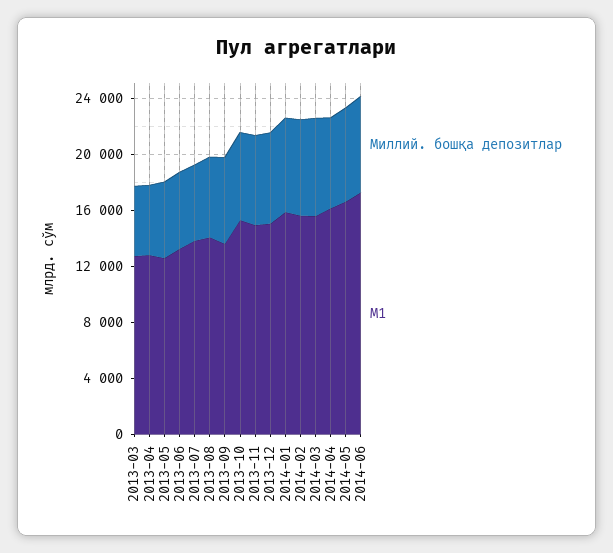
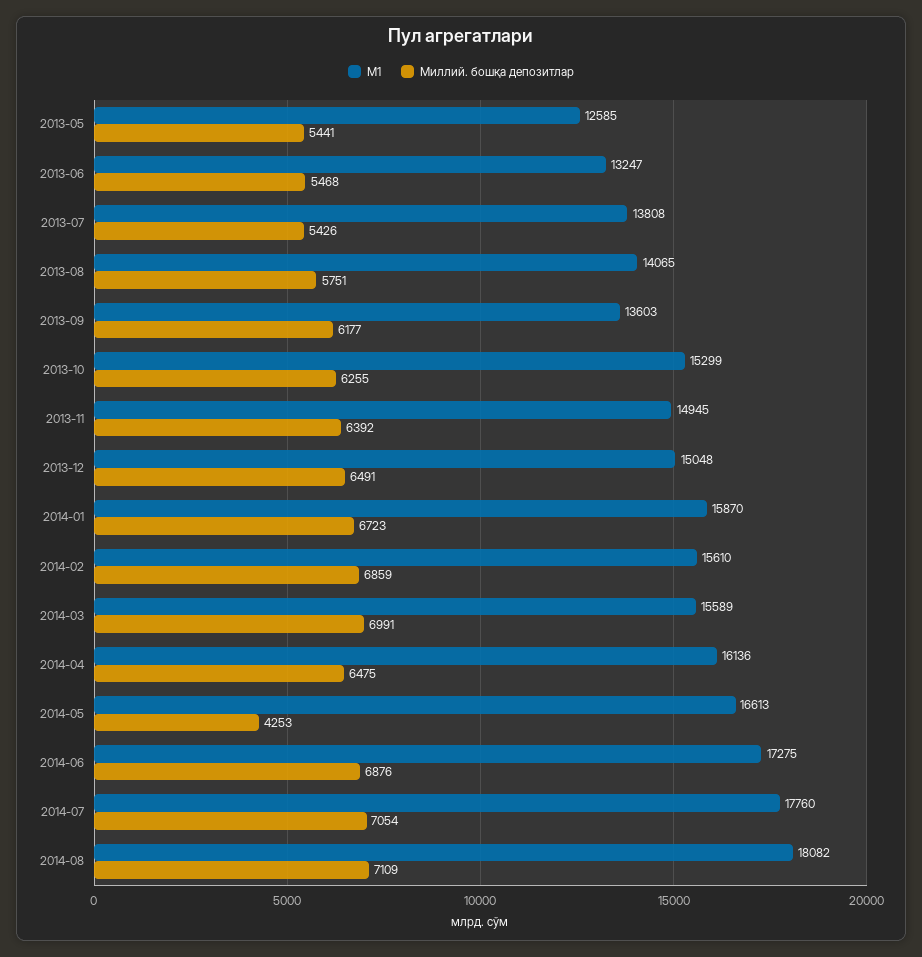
Миллий. бошқа депозитлар, 2013-03: 5000 -> none
М1, 2013-03: 13000 -> none
Миллий. бошқа депозитлар, 2013-04: 5000 -> none
М1, 2013-04: 13000 -> none
Миллий. бошқа депозитлар, 2014-05: 7000 -> 4253
М1, 2014-07: none -> 17760
Миллий. бошқа депозитлар, 2014-07: none -> 7054
М1, 2014-08: none -> 18082
Миллий. бошқа депозитлар, 2014-08: none -> 7109

